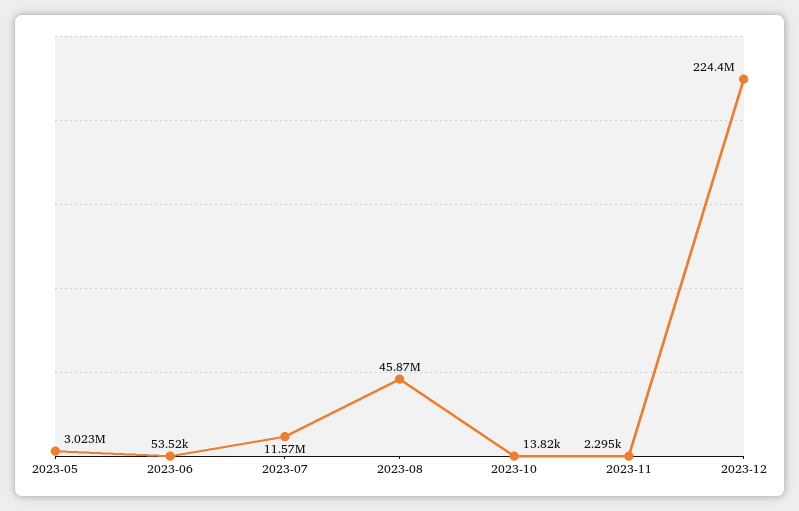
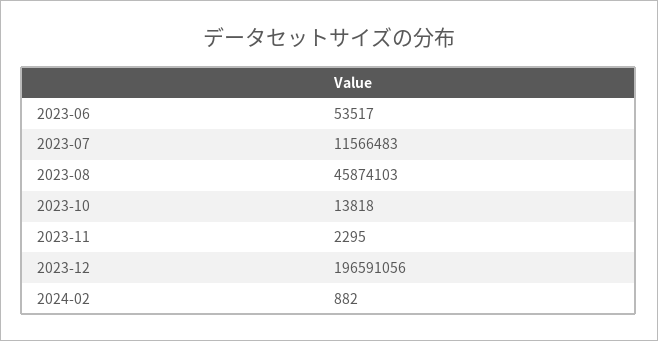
2023-05: 3023000 -> none
2023-12: 224400000 -> 196591056
2024-02: none -> 882

